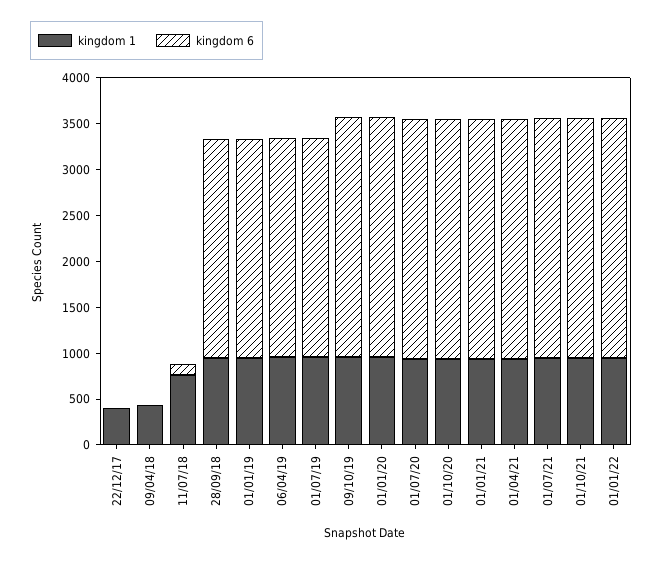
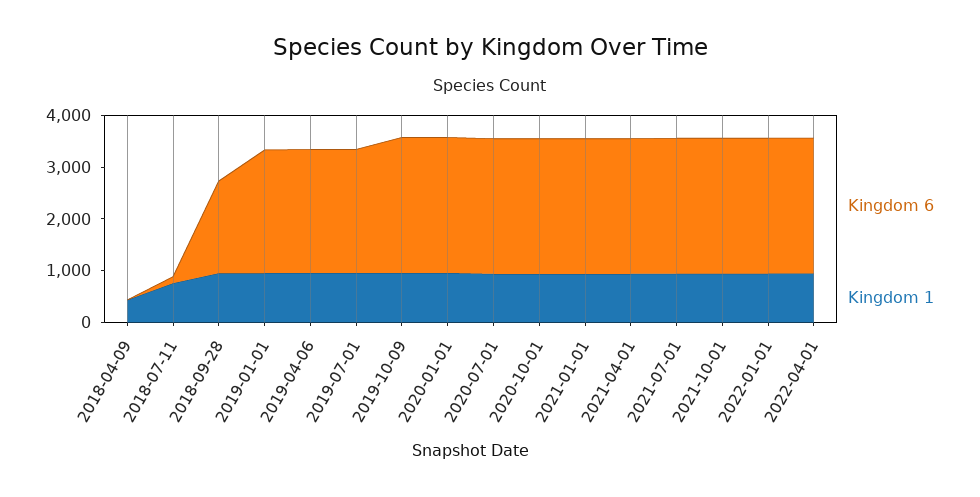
kingdom 1, 22/12/17: 400 -> none
kingdom 6, 22/12/17: 0 -> none
kingdom 6, 28/09/18: 2400 -> 1800
kingdom 6, 2022-04-01: none -> 2600
kingdom 1, 2022-04-01: none -> 1000

